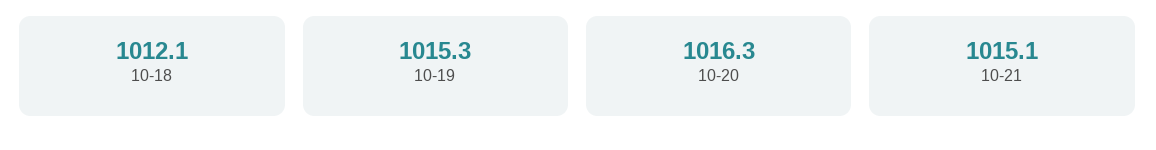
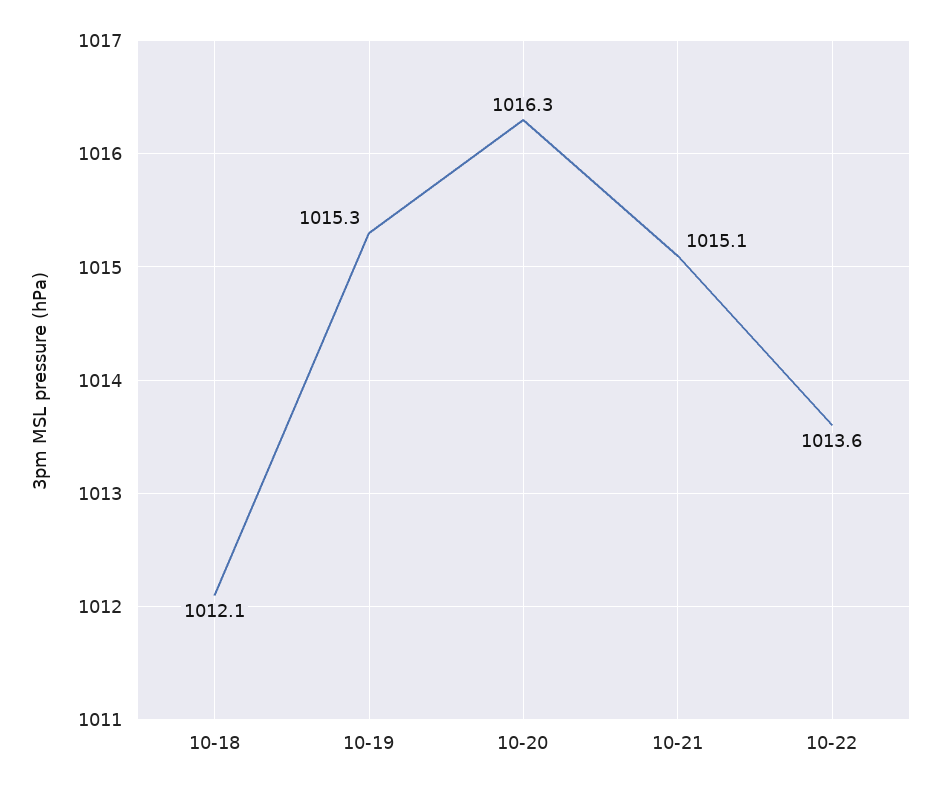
10-22: none -> 1013.6

